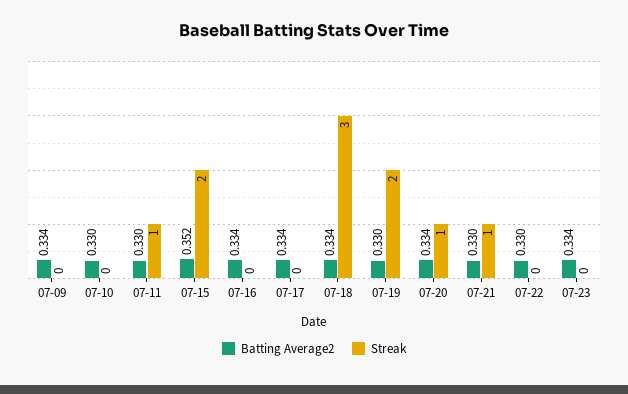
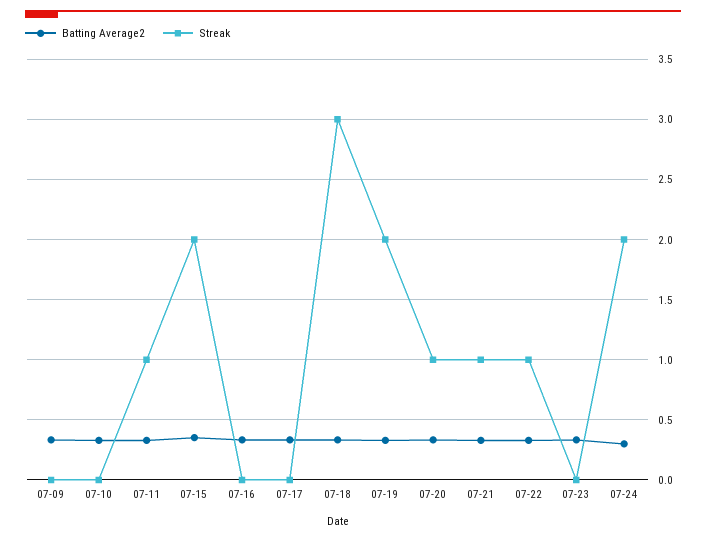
Streak, 07-22: 0 -> 1
Batting Average2, 07-24: none -> 0.3
Streak, 07-24: none -> 2

